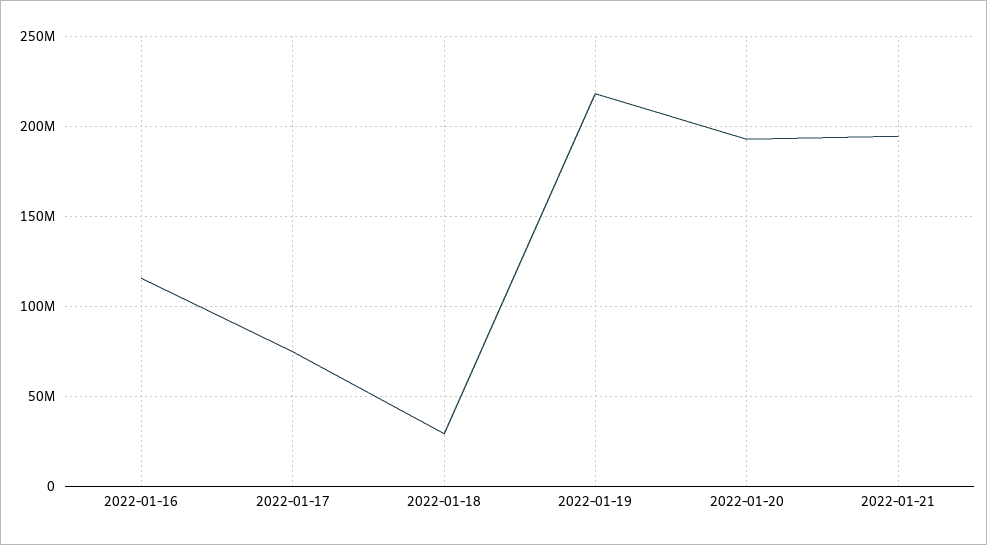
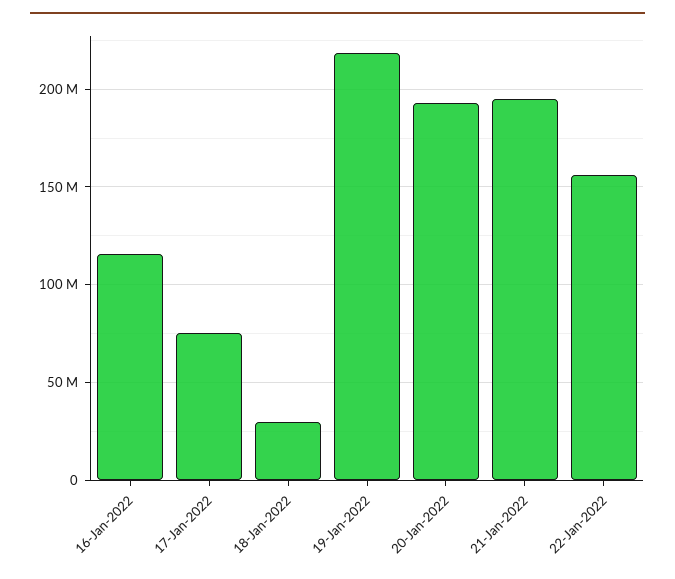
22-Jan-2022: none -> 155000000

